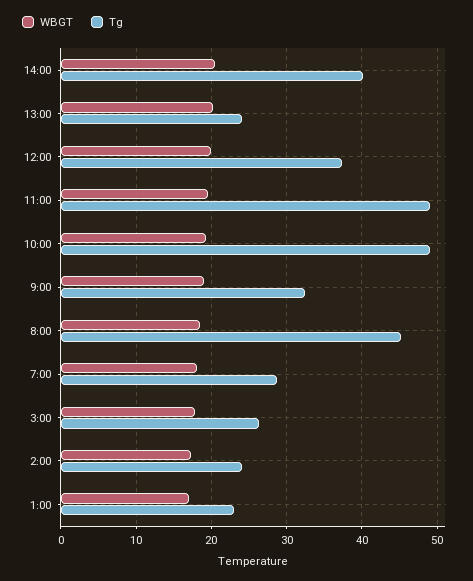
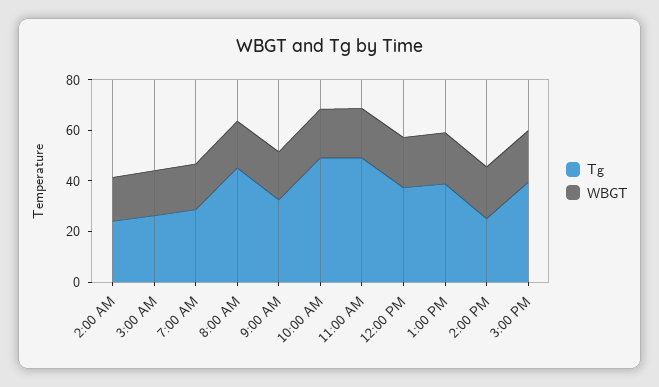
Tg, 14:00: 40 -> 25
Tg, 13:00: 24 -> 40
WBGT, 1:00: 17 -> none
Tg, 1:00: 23 -> none
Tg, 3:00 PM: none -> 40
WBGT, 3:00 PM: none -> 20

